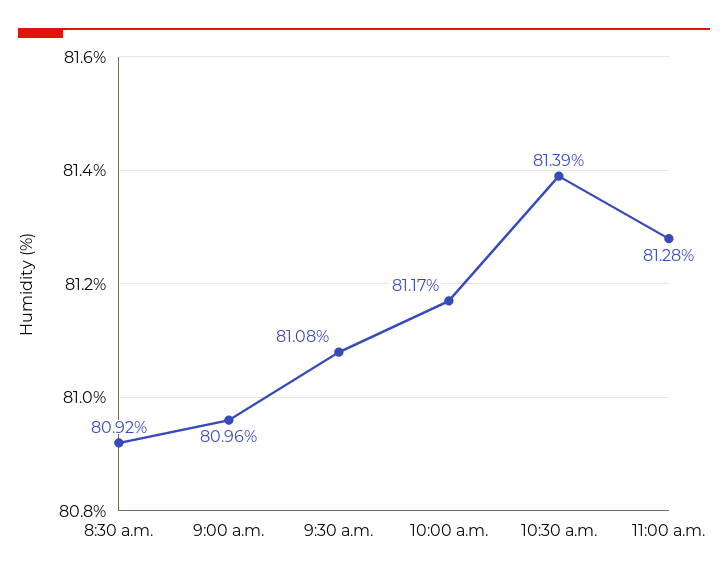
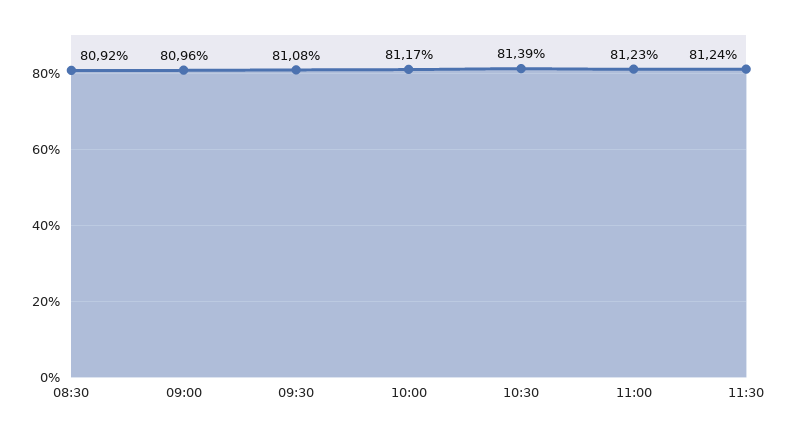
11:00 a.m.: 81.28 -> 81.23
11:30: none -> 81.24

